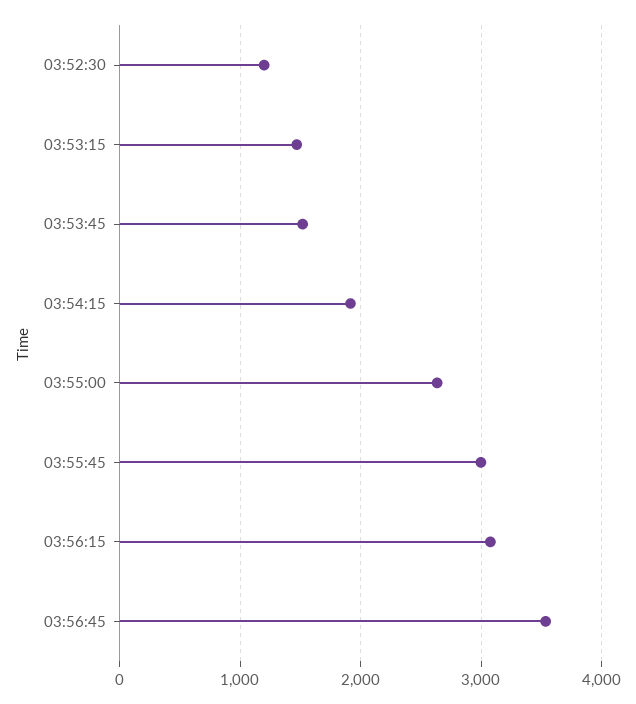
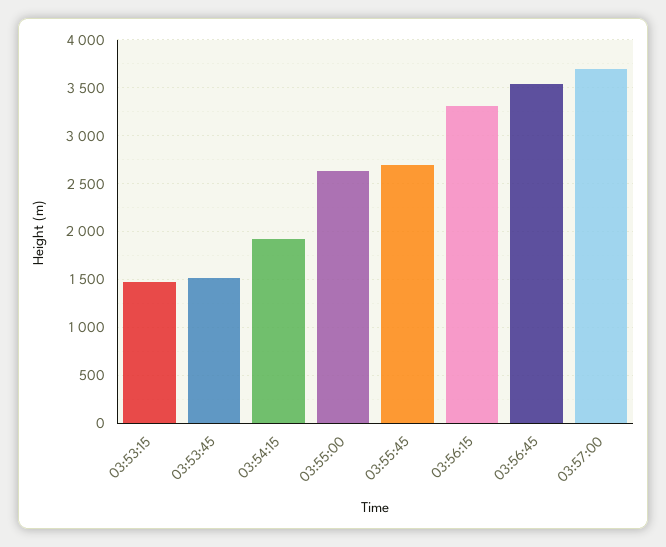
03:52:30: 1200 -> none
03:55:45: 3000 -> 2700
03:56:15: 3100 -> 3300
03:57:00: none -> 3700

